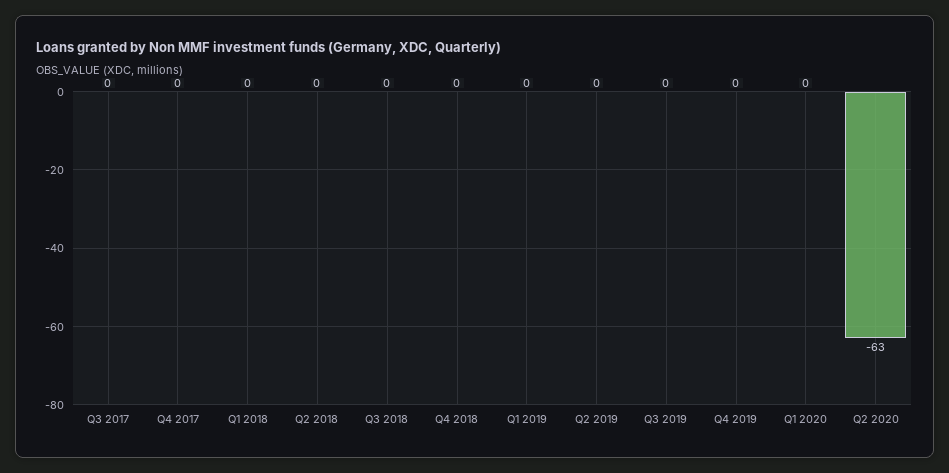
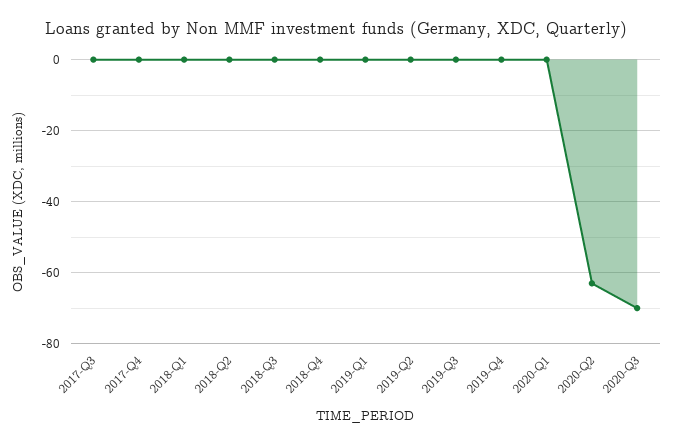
2020-Q3: none -> -70

